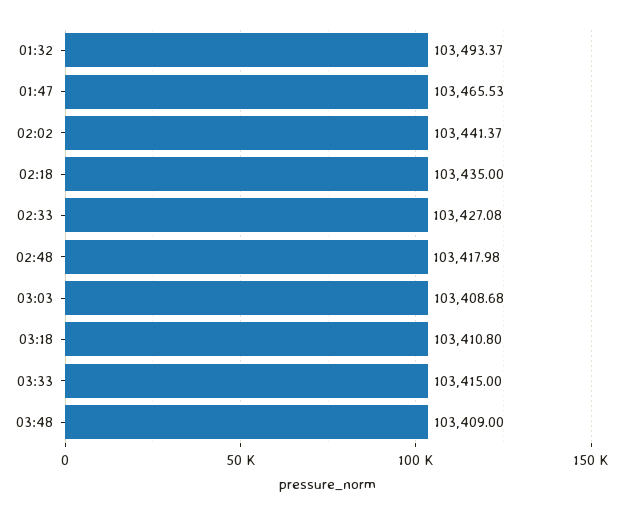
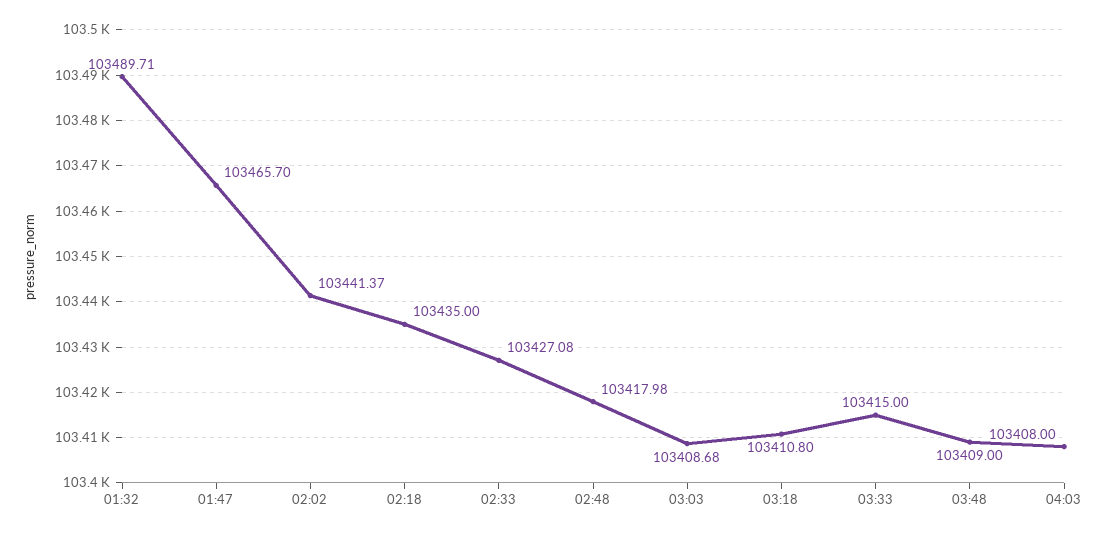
01:32: 103493.37 -> 103489.71
01:47: 103465.53 -> 103465.7
04:03: none -> 103408

